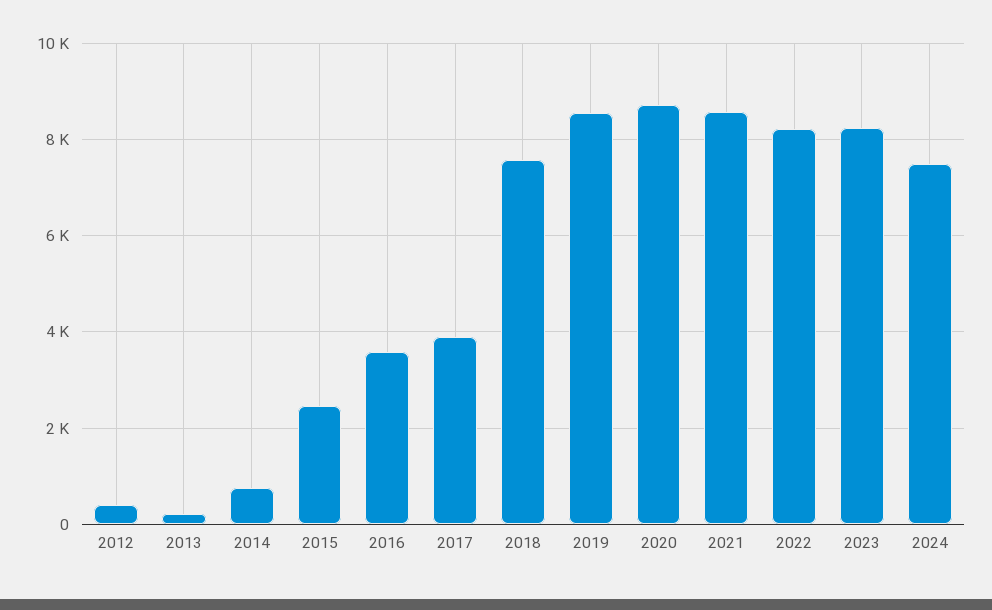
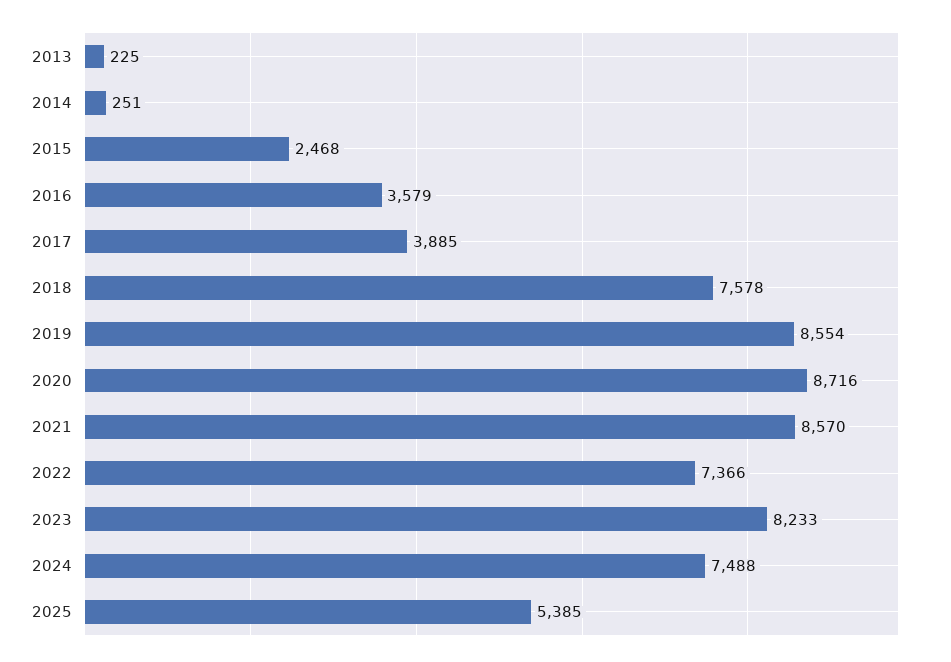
2012: 400 -> none
2014: 800 -> 251
2022: 8200 -> 7366
2025: none -> 5385

